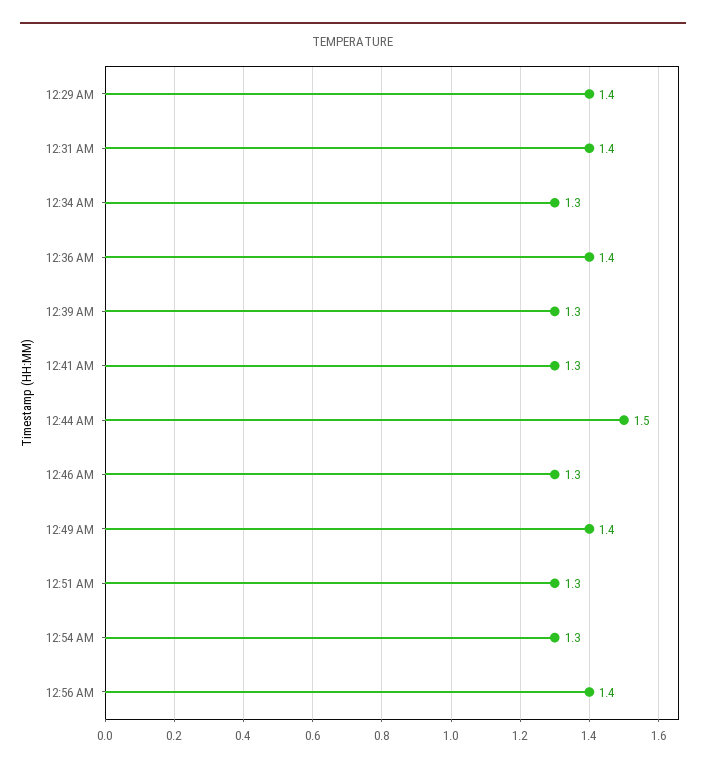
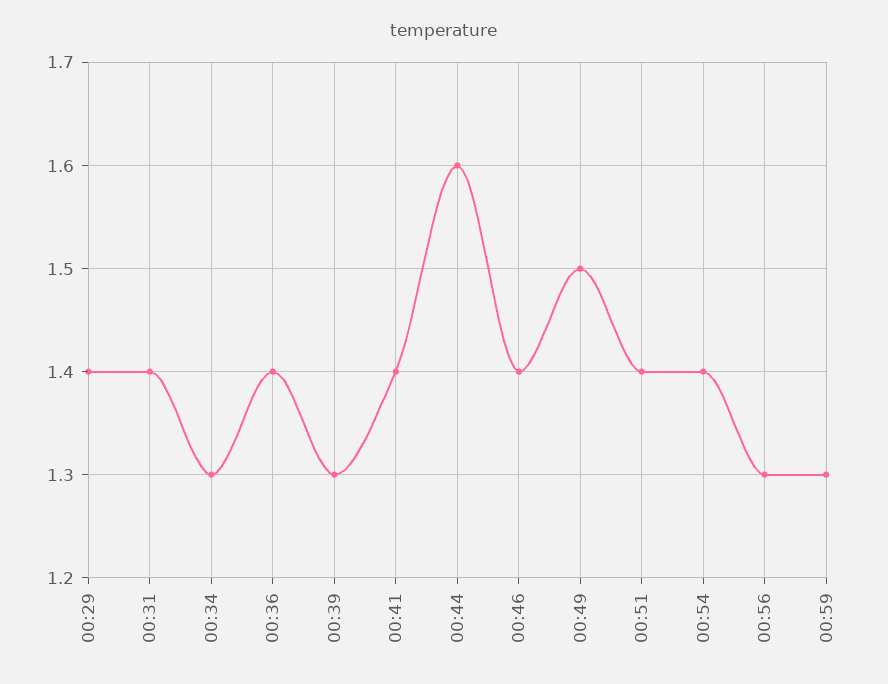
12:41 AM: 1.3 -> 1.4
12:44 AM: 1.5 -> 1.6
12:46 AM: 1.3 -> 1.4
12:49 AM: 1.4 -> 1.5
12:51 AM: 1.3 -> 1.4
12:54 AM: 1.3 -> 1.4
12:56 AM: 1.4 -> 1.3
00:59: none -> 1.3

